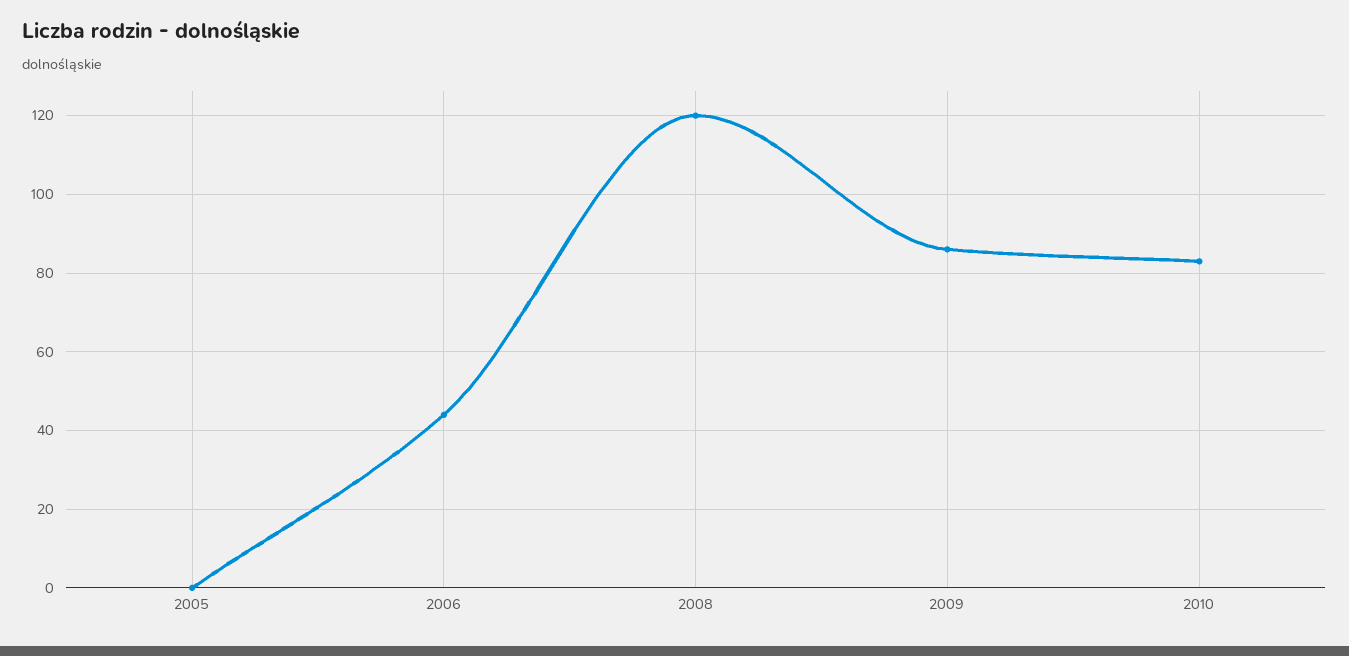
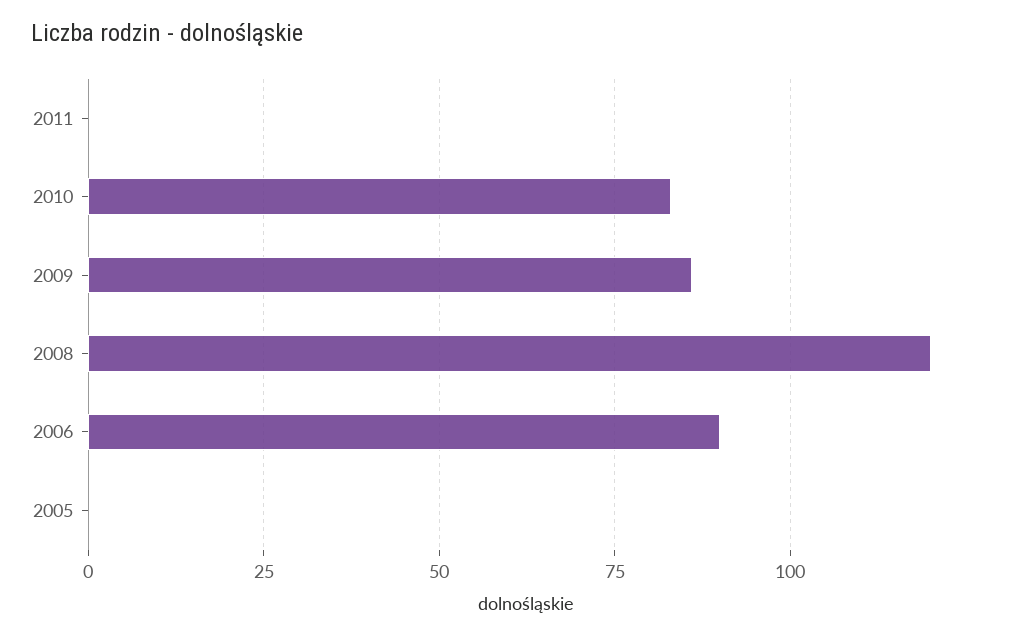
2006: 45 -> 90
2011: none -> 0

